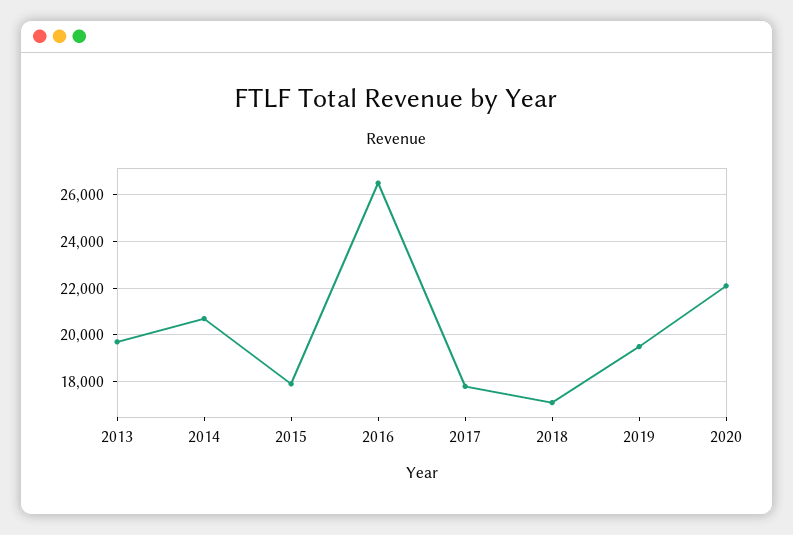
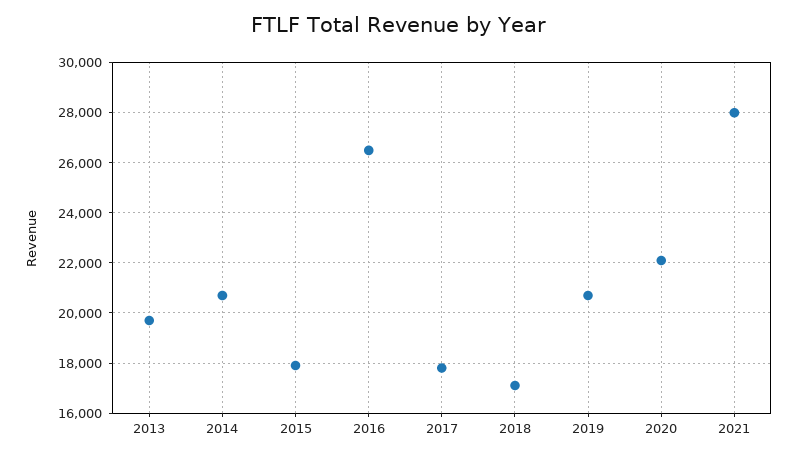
2019: 19500 -> 20750
2021: none -> 28000

